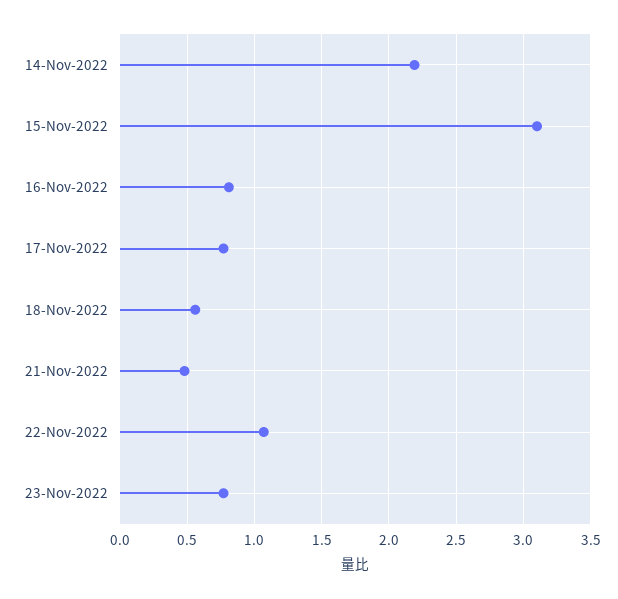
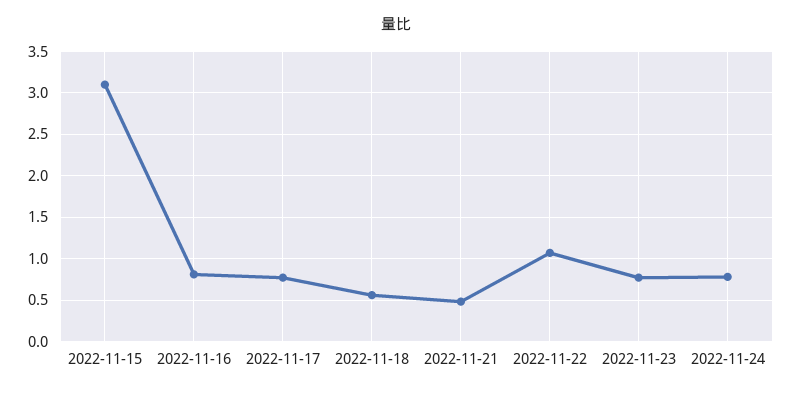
14-Nov-2022: 2.2 -> none
2022-11-24: none -> 0.8

